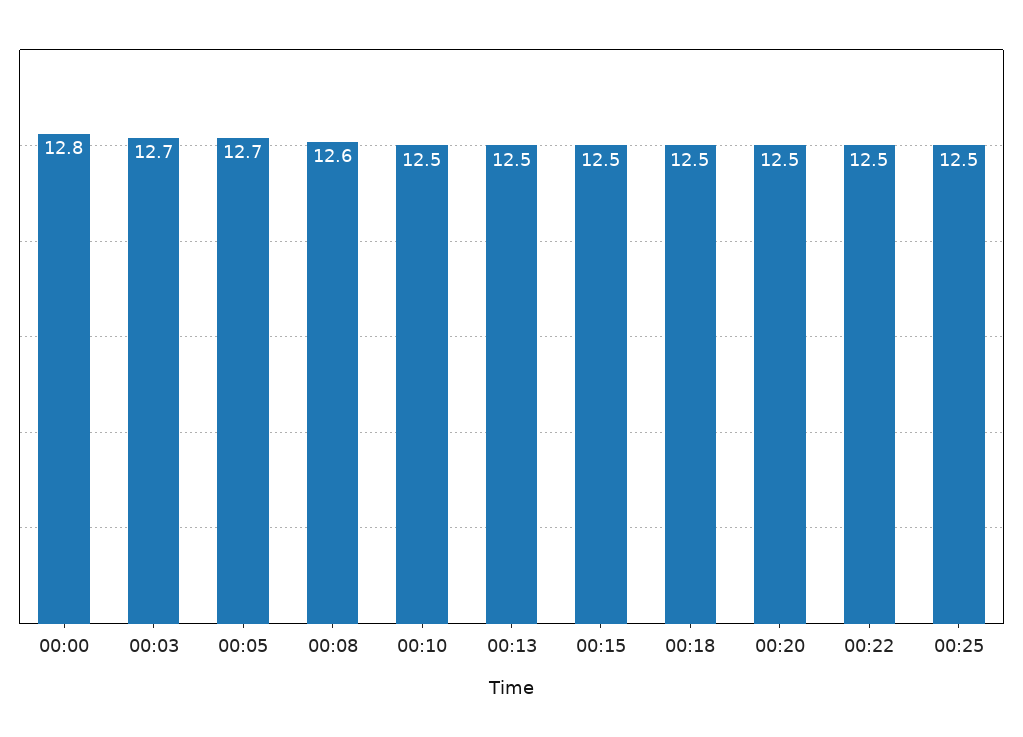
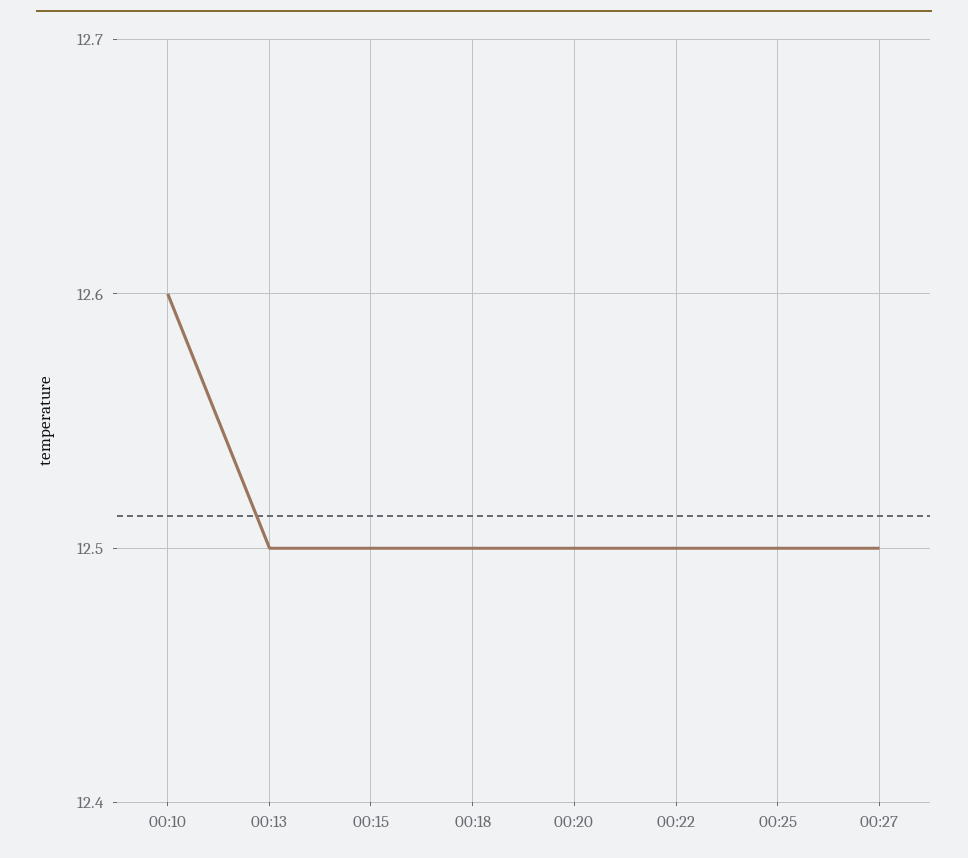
00:00: 12.8 -> none
00:03: 12.7 -> none
00:05: 12.7 -> none
00:08: 12.6 -> none
00:10: 12.5 -> 12.6
00:27: none -> 12.5

